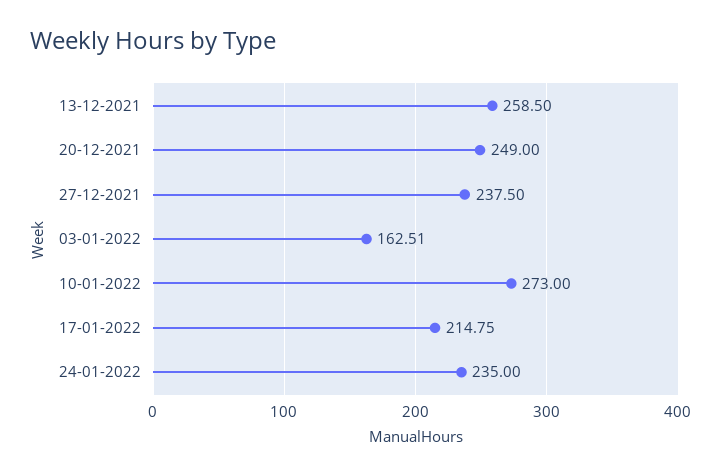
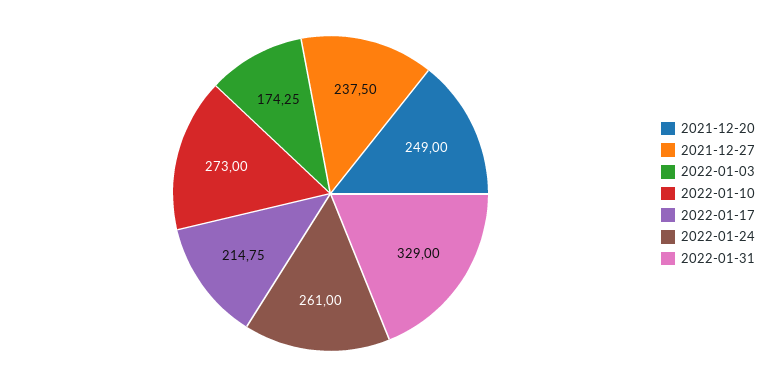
13-12-2021: 258.5 -> none
03-01-2022: 162.51 -> 174.25
24-01-2022: 235 -> 261
2022-01-31: none -> 329

